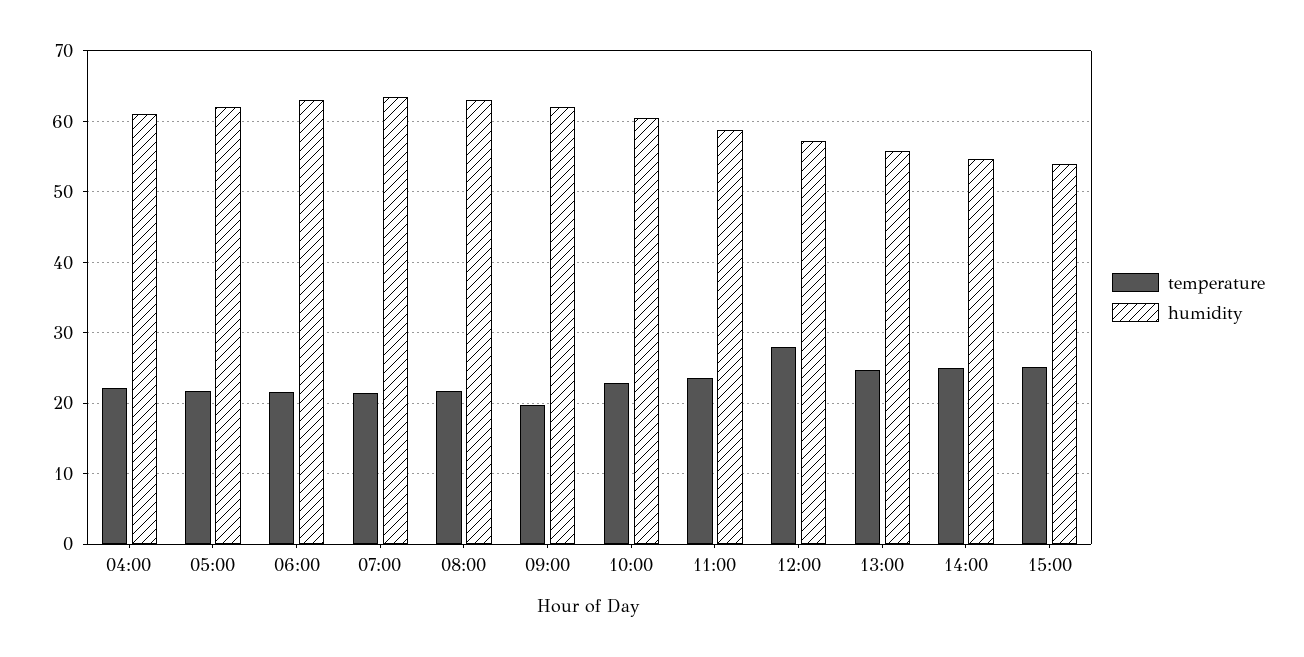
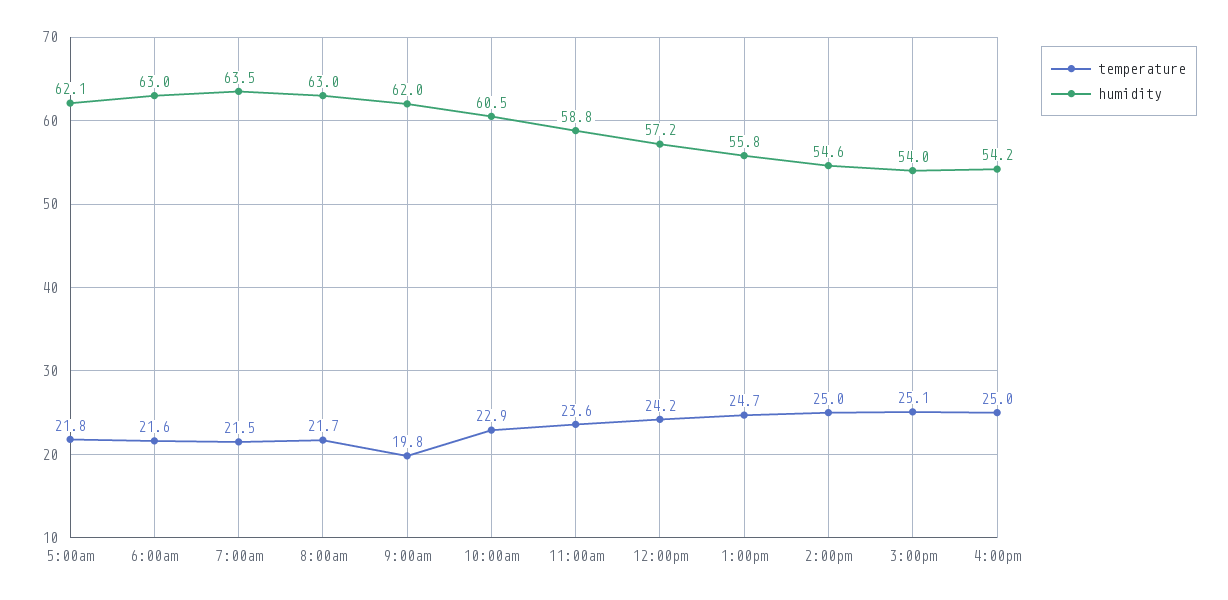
temperature, 04:00: 22 -> none
humidity, 04:00: 61 -> none
temperature, 12:00: 28 -> 24.2
temperature, 4:00pm: none -> 25
humidity, 4:00pm: none -> 54.2

